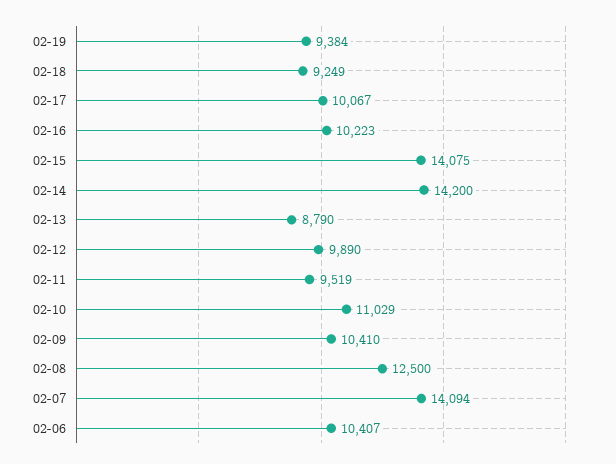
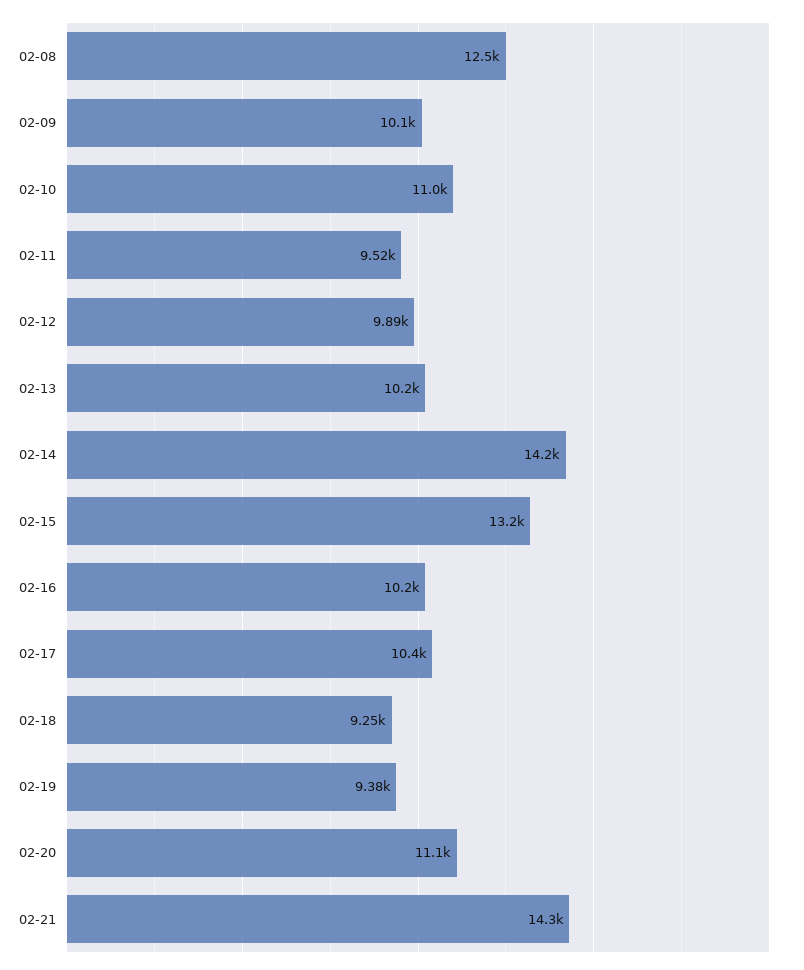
02-17: 10067 -> 10400
02-15: 14075 -> 13200
02-13: 8790 -> 10200
02-09: 10410 -> 10100
02-07: 14094 -> none
02-06: 10407 -> none
02-20: none -> 11100
02-21: none -> 14300

